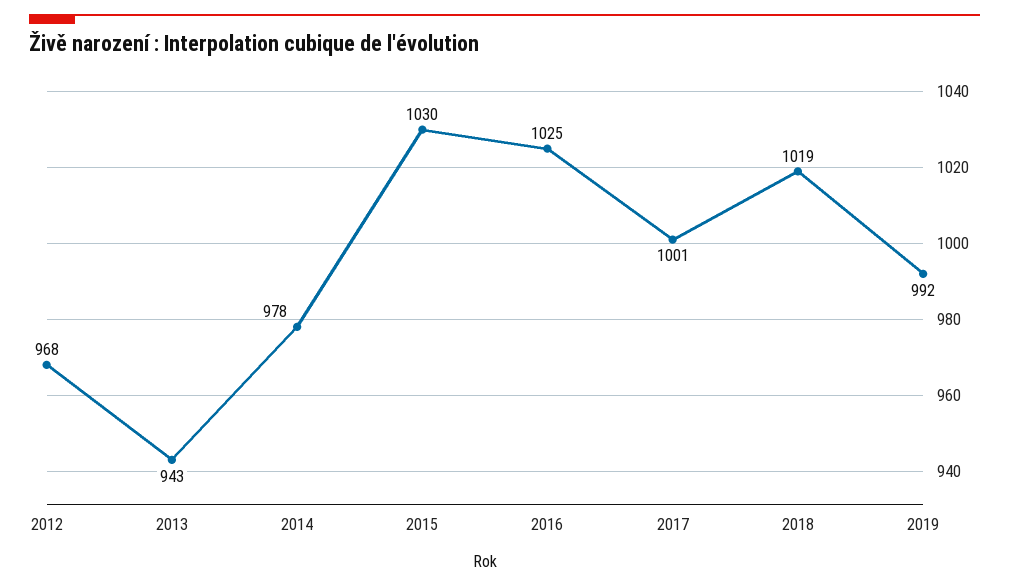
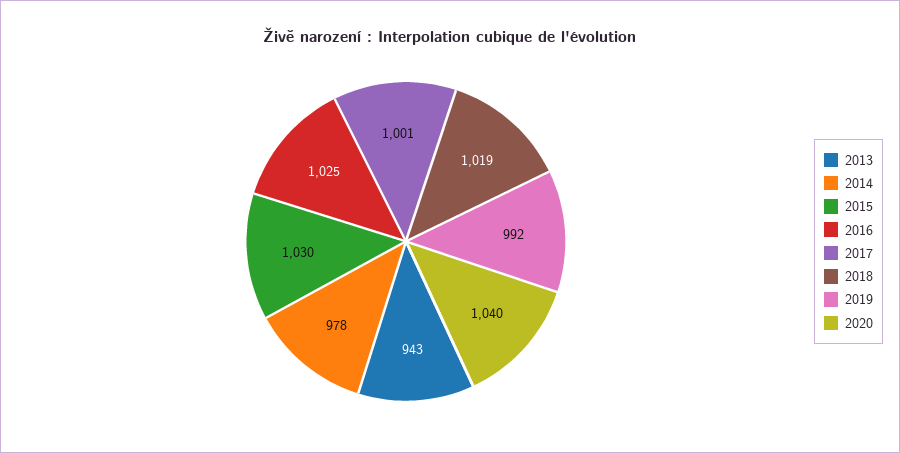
2012: 968 -> none
2020: none -> 1040

